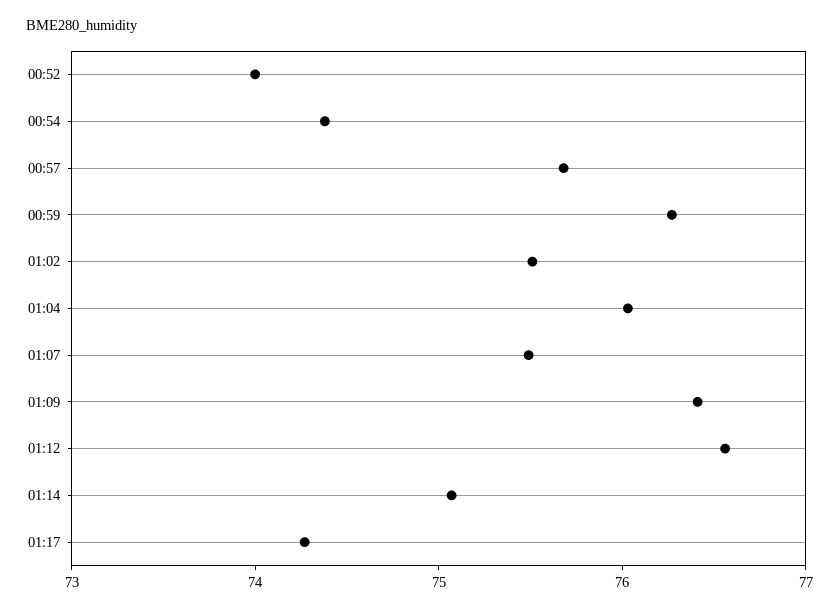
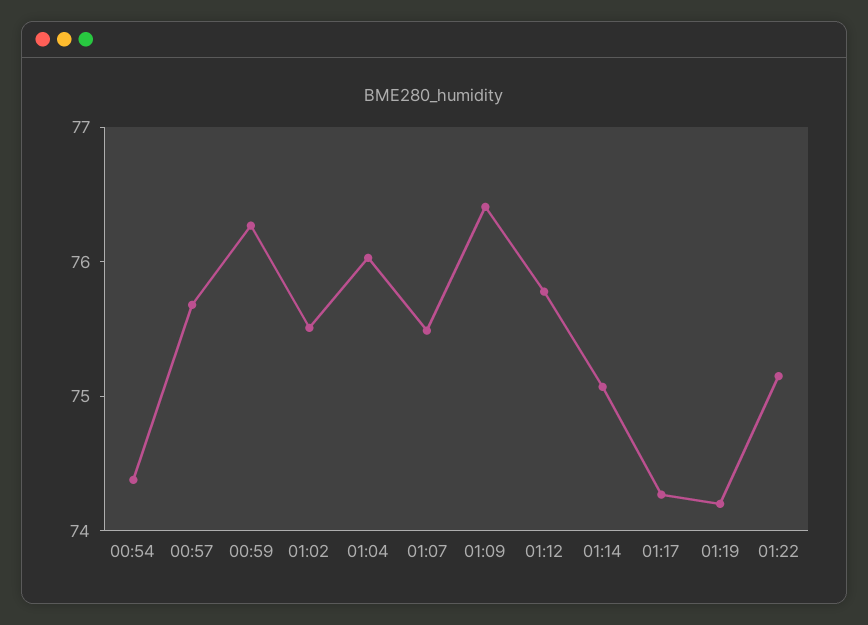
00:52: 74 -> none
01:12: 76.6 -> 75.8
01:19: none -> 74.2
01:22: none -> 75.2

